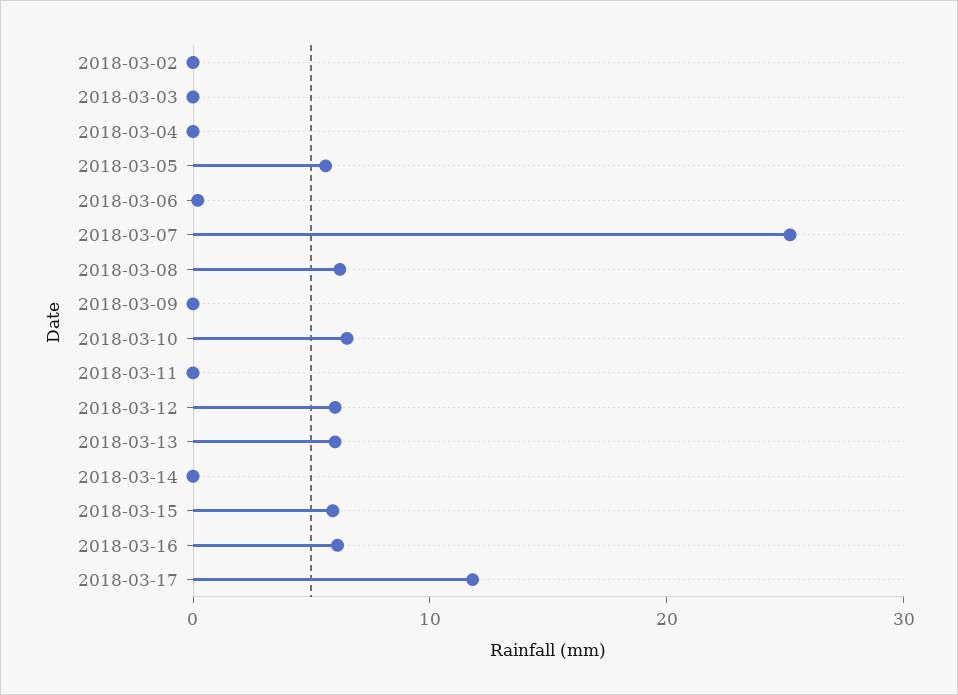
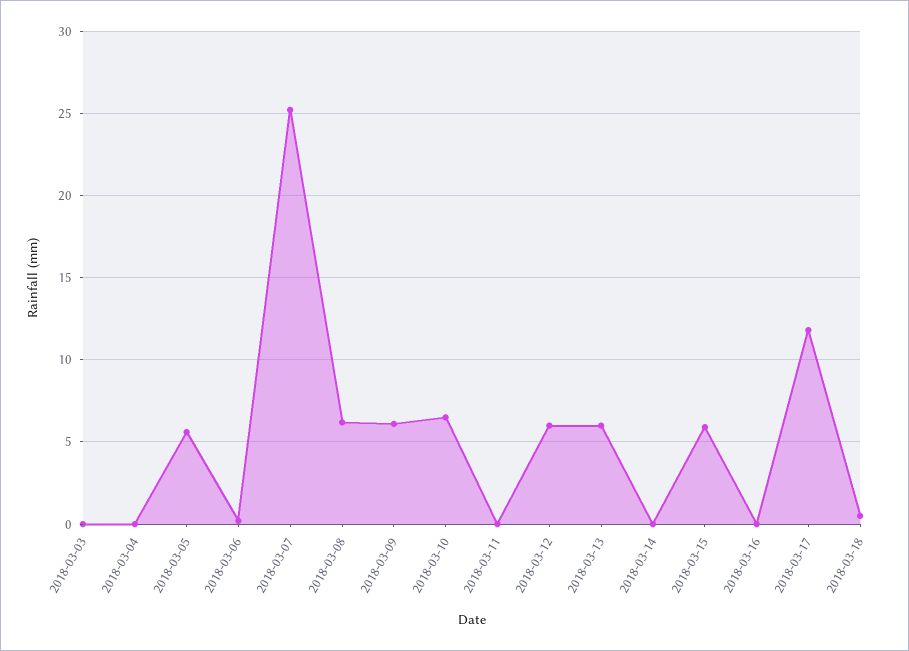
2018-03-02: 0 -> none
2018-03-09: 0 -> 6
2018-03-16: 6 -> 0
2018-03-18: none -> 0.5

